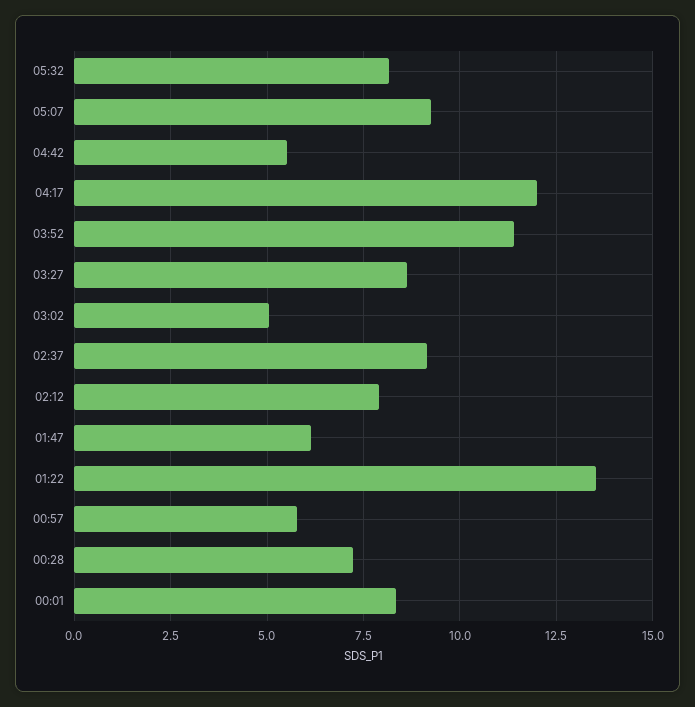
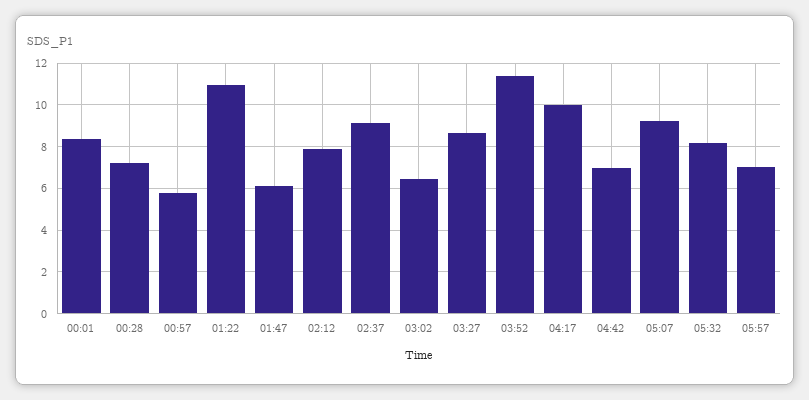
04:42: 5.5 -> 7
04:17: 12 -> 10
03:02: 5 -> 6.5
01:22: 13.5 -> 11
05:57: none -> 7

